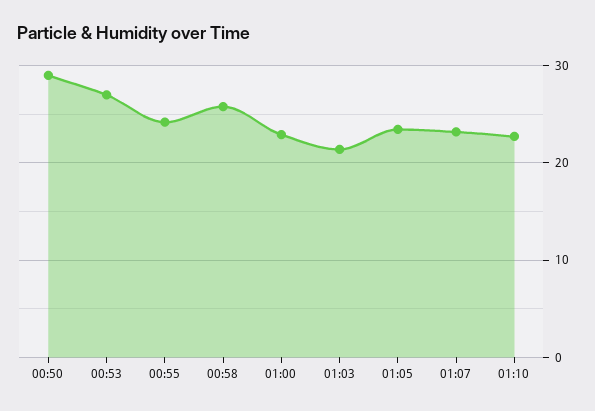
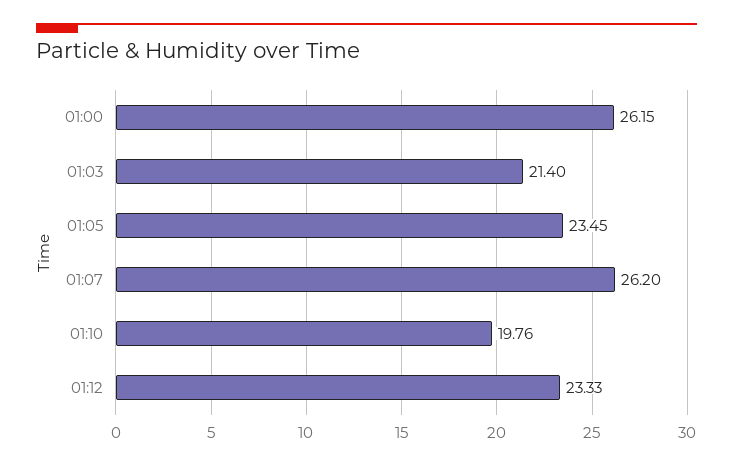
00:50: 29 -> none
00:53: 27 -> none
00:55: 24 -> none
00:58: 26 -> none
01:00: 23 -> 26.15
01:07: 23 -> 26.2
01:10: 23 -> 19.76
01:12: none -> 23.33

